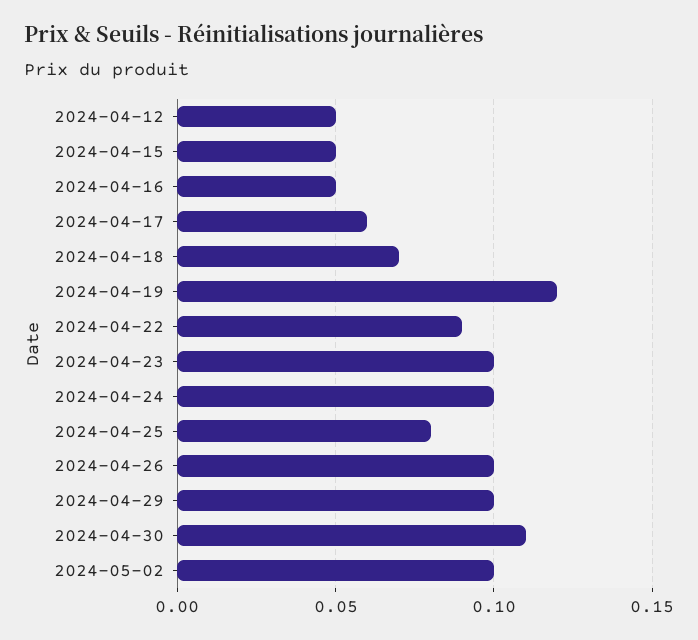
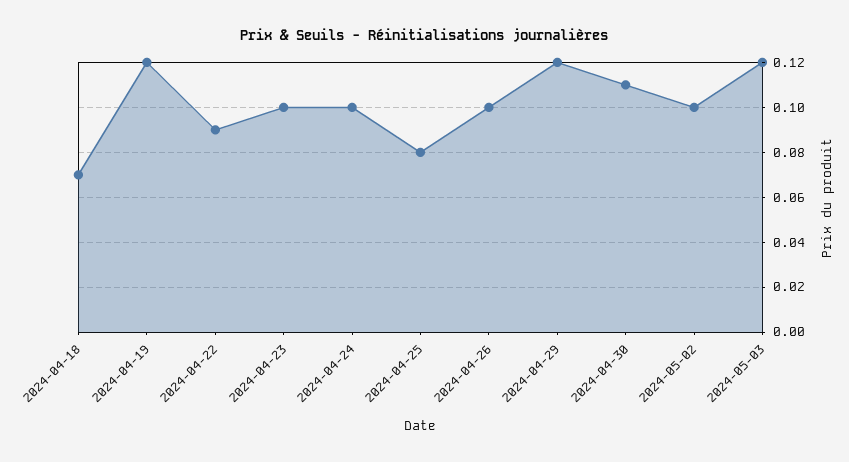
2024-04-12: 0.05 -> none
2024-04-15: 0.05 -> none
2024-04-16: 0.05 -> none
2024-04-17: 0.06 -> none
2024-04-29: 0.1 -> 0.12
2024-05-03: none -> 0.12

